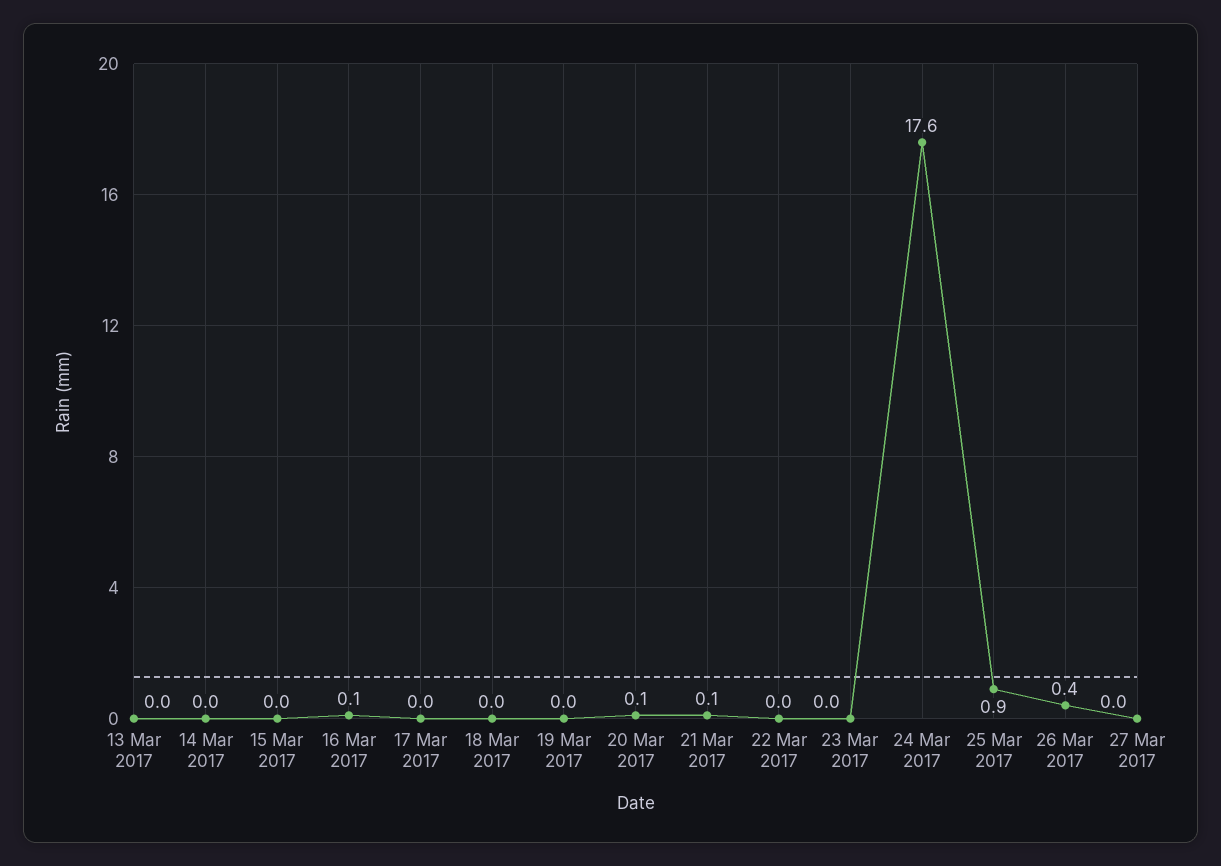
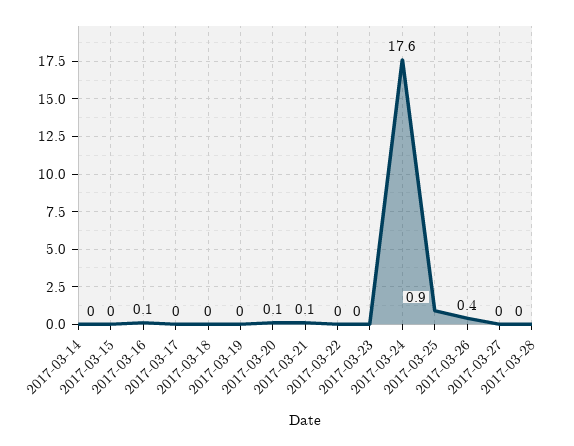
13 Mar 2017: 0 -> none
2017-03-28: none -> 0

